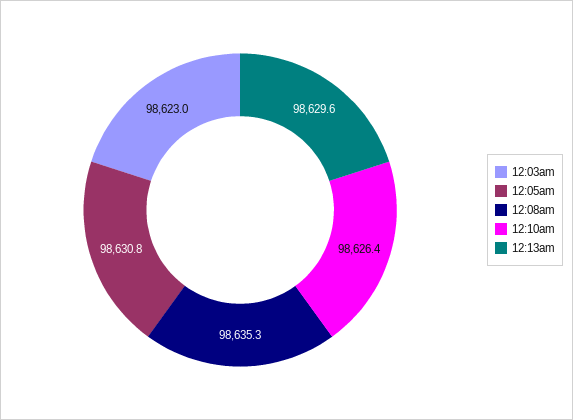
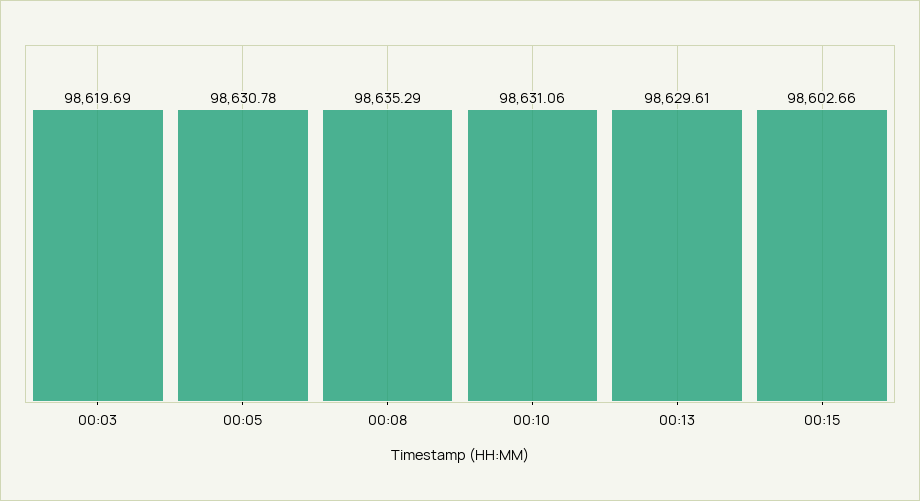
12:03am: 98623 -> 98619.69
12:10am: 98626.4 -> 98631.06
00:15: none -> 98602.66

